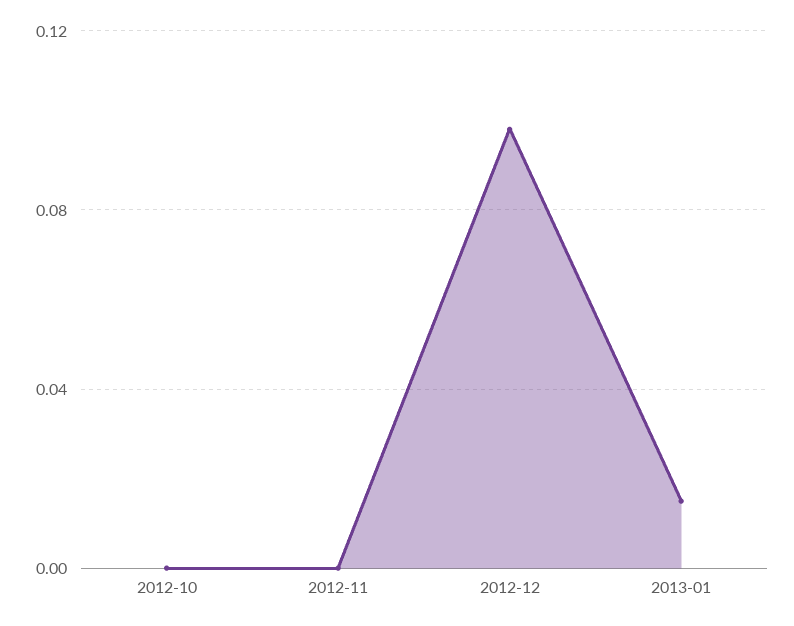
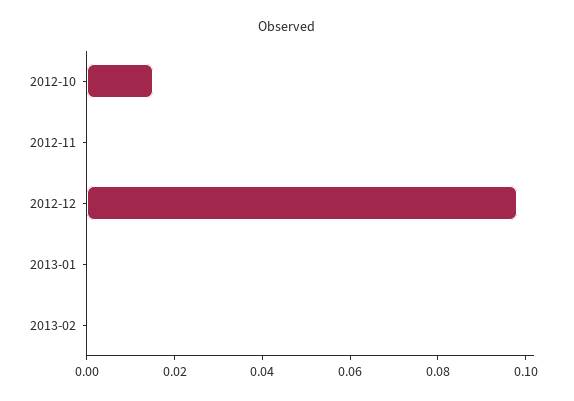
2012-10: 0 -> 0.015
2013-01: 0.015 -> 0
2013-02: none -> 0

